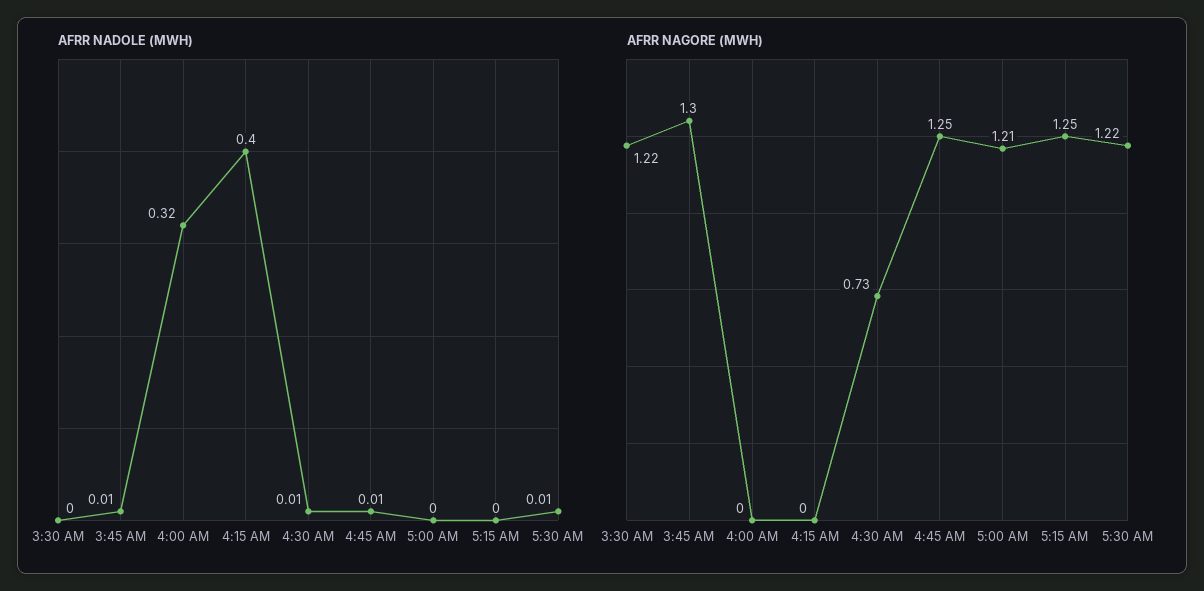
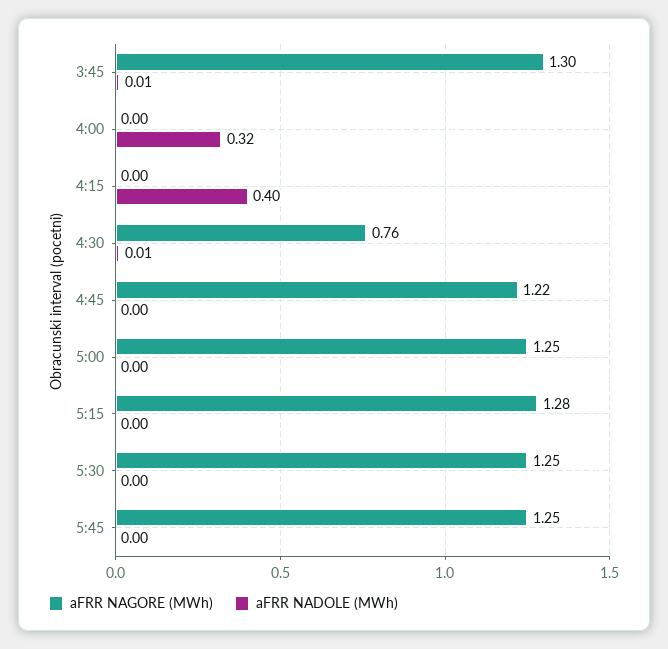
AFRR NADOLE (MWH), 3:30 AM: 0 -> none
AFRR NADOLE (MWH), 4:45 AM: 0.01 -> 0
AFRR NADOLE (MWH), 5:30 AM: 0.01 -> 0
AFRR NAGORE (MWH), 3:30 AM: 1.22 -> none
AFRR NAGORE (MWH), 4:30 AM: 0.73 -> 0.76
AFRR NAGORE (MWH), 4:45 AM: 1.25 -> 1.22
AFRR NAGORE (MWH), 5:00 AM: 1.21 -> 1.25
AFRR NAGORE (MWH), 5:15 AM: 1.25 -> 1.28
AFRR NAGORE (MWH), 5:30 AM: 1.22 -> 1.25
AFRR NAGORE (MWH), 5:45: none -> 1.25
AFRR NADOLE (MWH), 5:45: none -> 0

